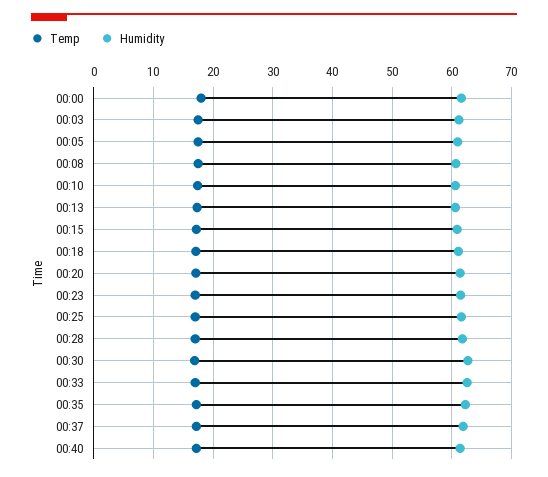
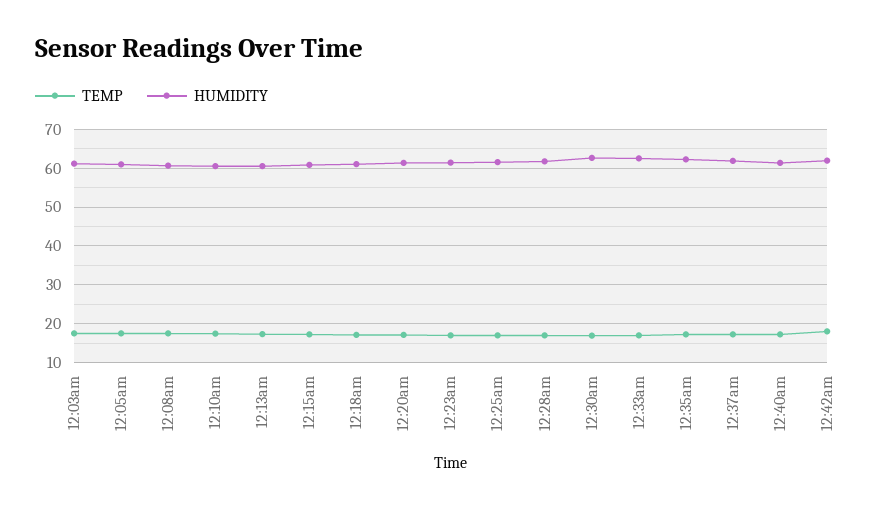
Temp, 00:00: 18 -> none
Humidity, 00:00: 62 -> none
Temp, 12:42am: none -> 18
Humidity, 12:42am: none -> 62

